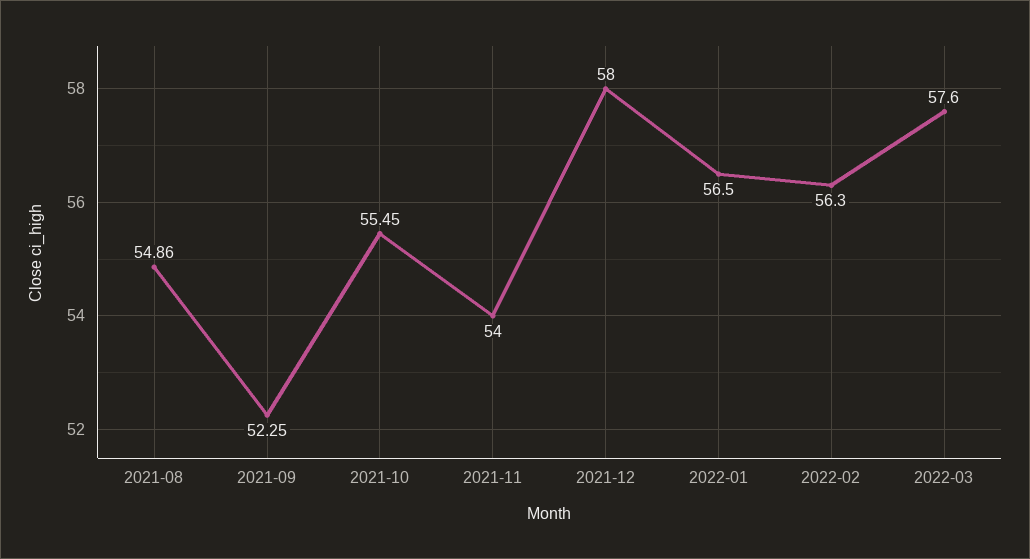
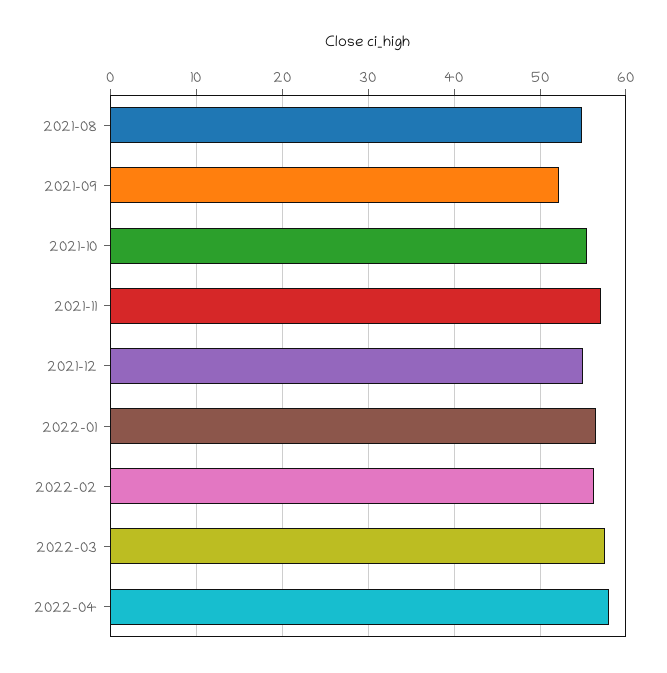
2021-11: 54 -> 57
2021-12: 58 -> 55
2022-04: none -> 58

